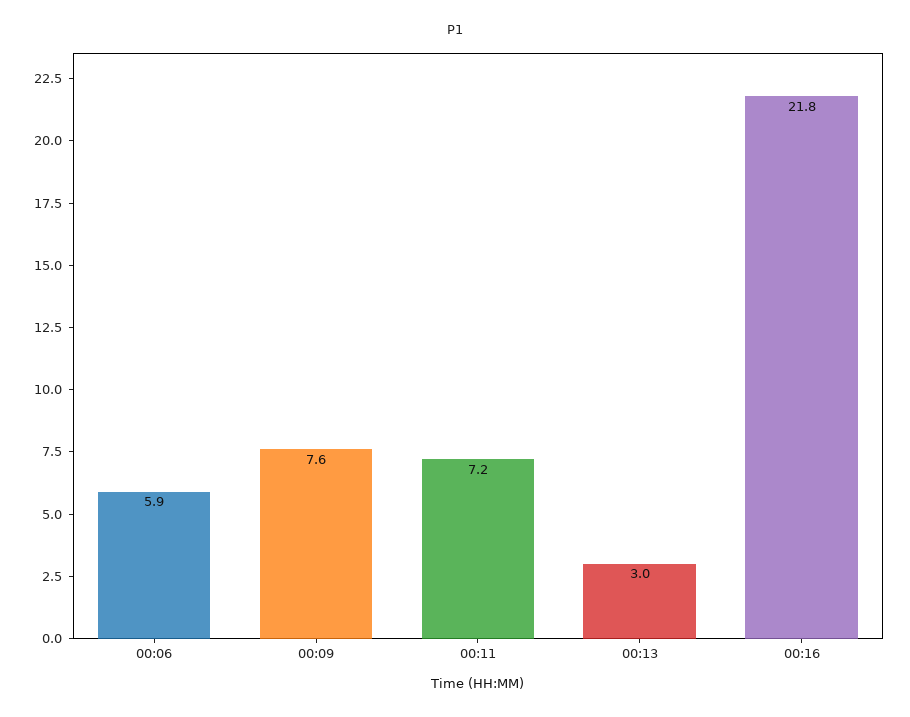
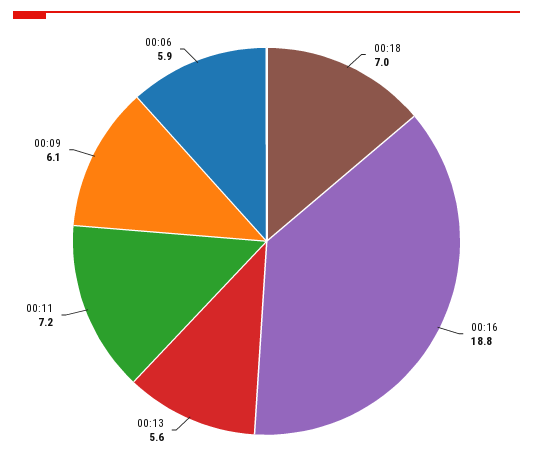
00:09: 7.6 -> 6.1
00:13: 3 -> 5.6
00:16: 21.8 -> 18.8
00:18: none -> 7

